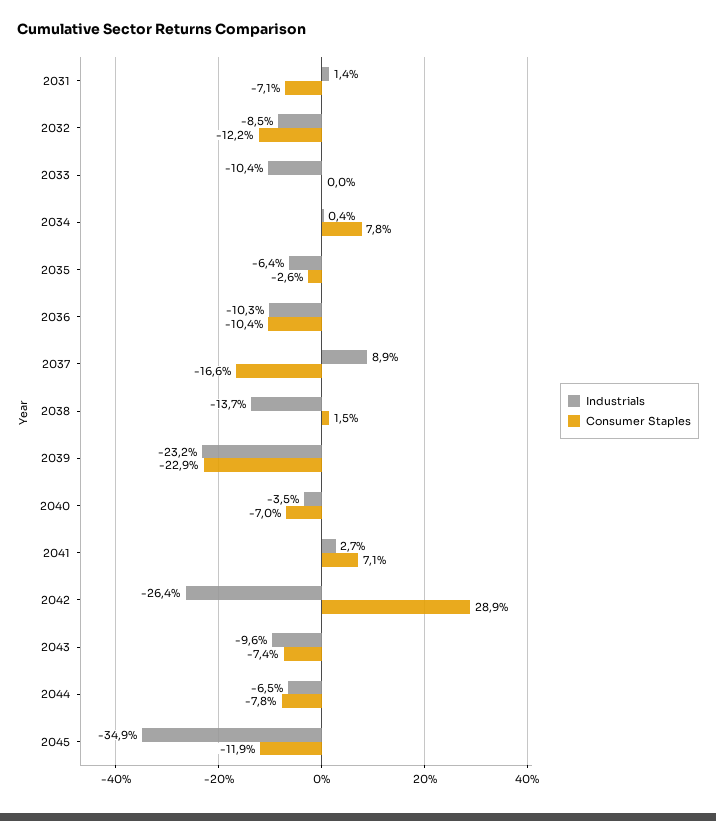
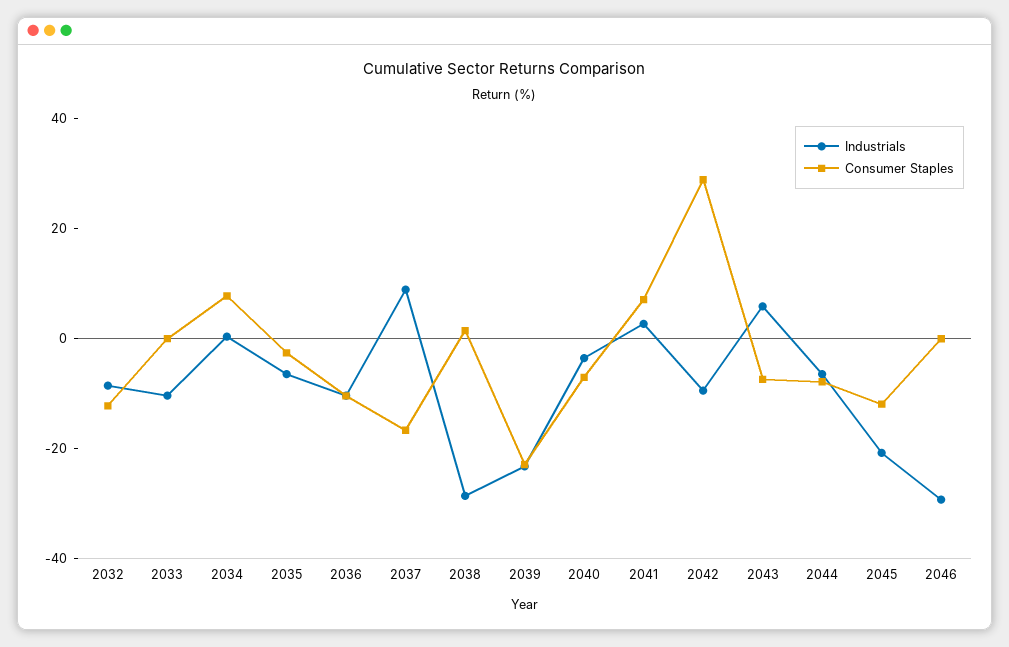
Industrials, 2031: 1.4 -> none
Consumer Staples, 2031: -7.1 -> none
Industrials, 2038: -13.7 -> -30
Industrials, 2042: -26.4 -> -10
Industrials, 2043: -9.6 -> 5
Industrials, 2045: -34.9 -> -20
Industrials, 2046: none -> -30
Consumer Staples, 2046: none -> 0

